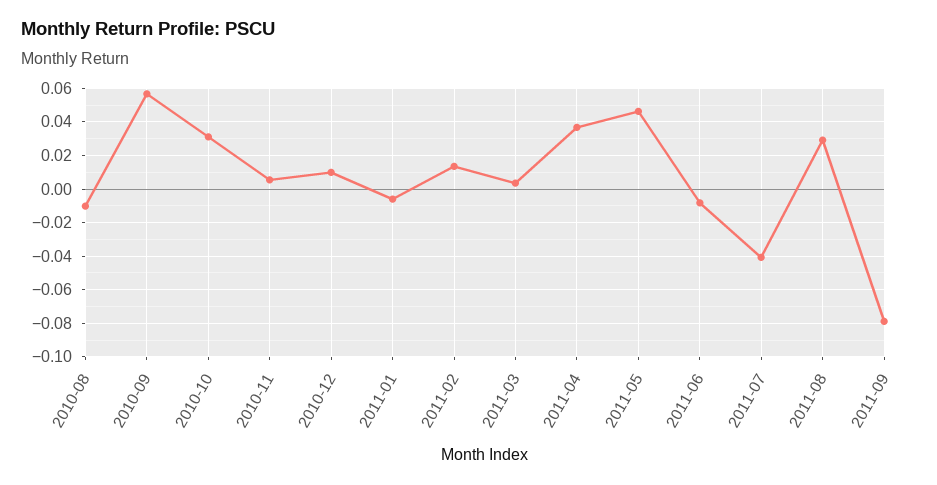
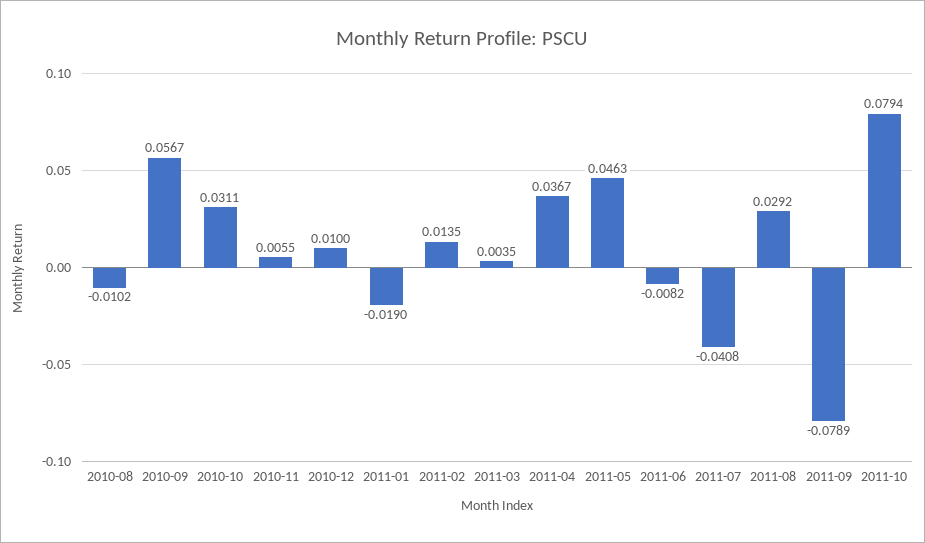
2011-01: -0.005 -> -0.019
2011-10: none -> 0.0794

